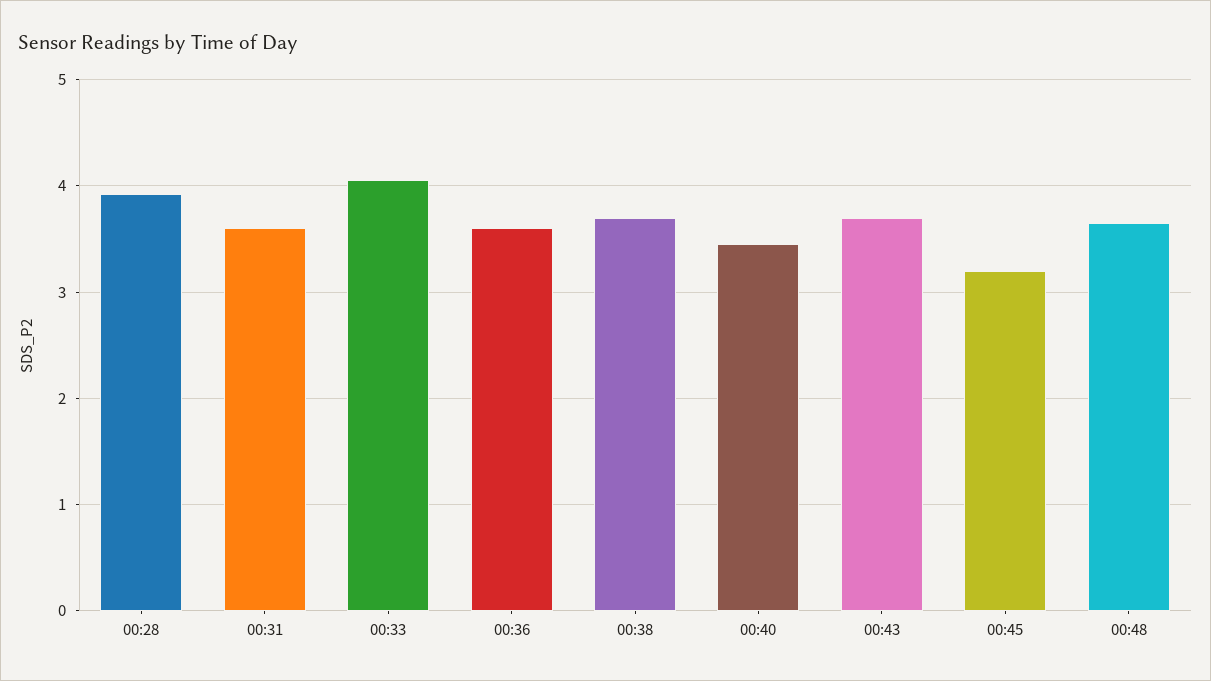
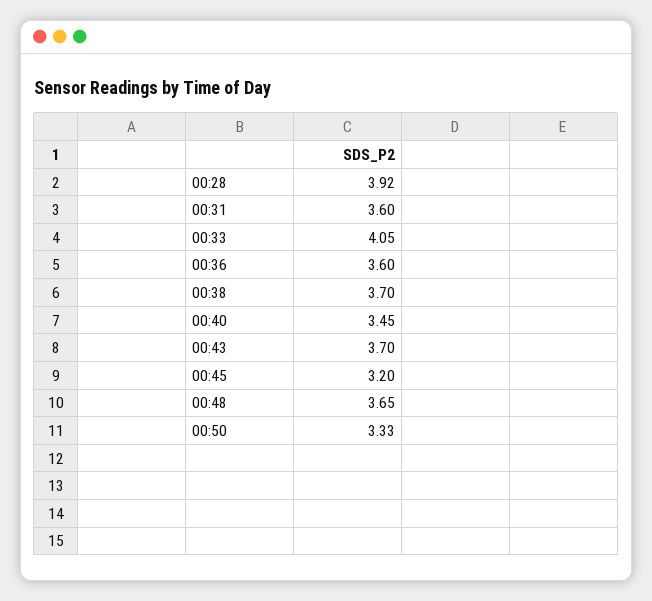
00:50: none -> 3.33

